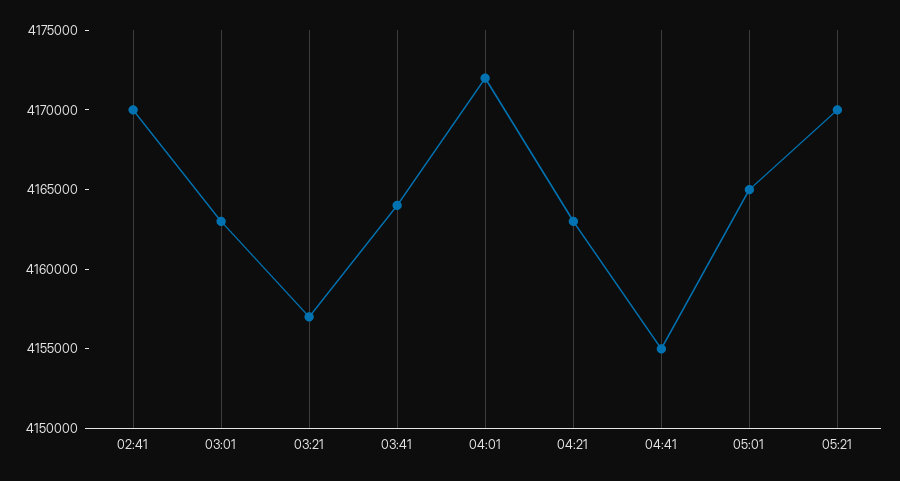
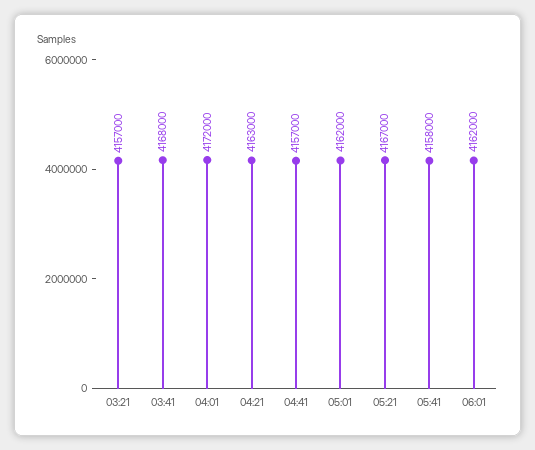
02:41: 4170000 -> none
03:01: 4163000 -> none
03:41: 4164000 -> 4168000
04:41: 4155000 -> 4157000
05:01: 4165000 -> 4162000
05:21: 4170000 -> 4167000
05:41: none -> 4158000
06:01: none -> 4162000

